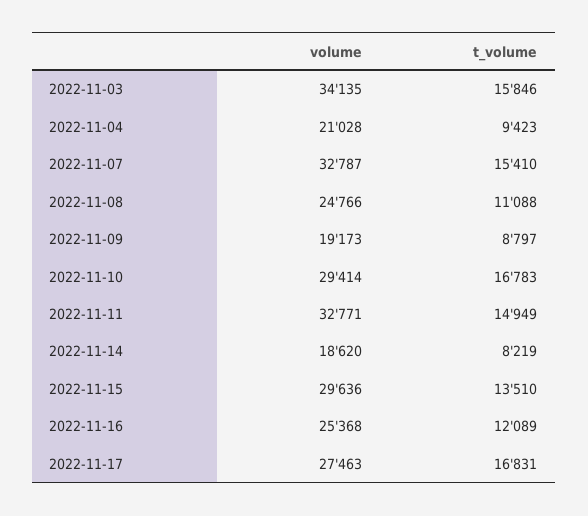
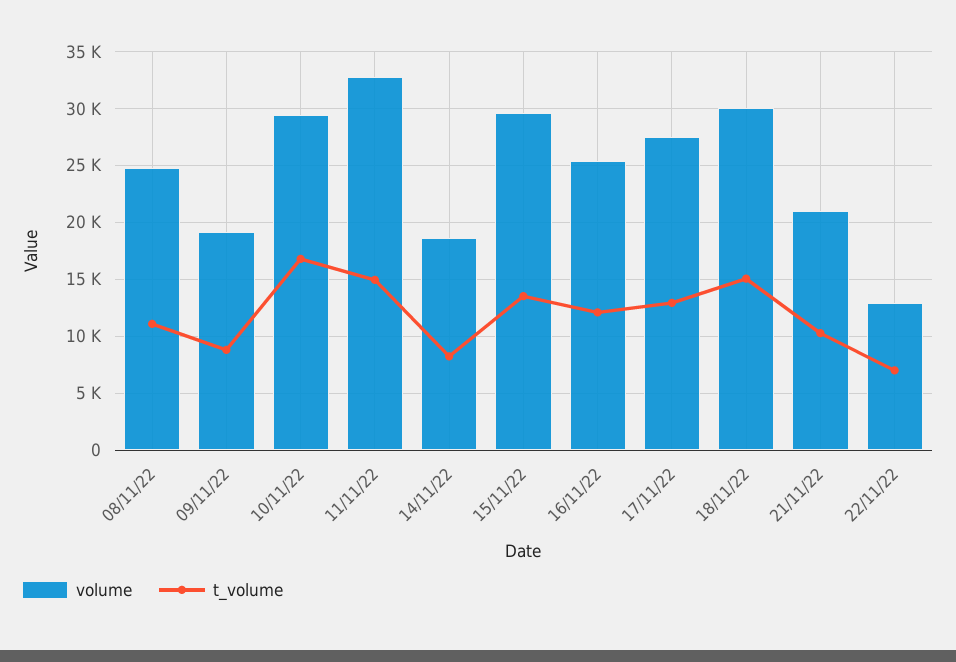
volume, 2022-11-03: 34135 -> none
t_volume, 2022-11-03: 15846 -> none
volume, 2022-11-04: 21028 -> none
t_volume, 2022-11-04: 9423 -> none
volume, 2022-11-07: 32787 -> none
t_volume, 2022-11-07: 15410 -> none
t_volume, 2022-11-17: 16831 -> 13000
volume, 18/11/22: none -> 30000
t_volume, 18/11/22: none -> 15000
volume, 21/11/22: none -> 21000
t_volume, 21/11/22: none -> 10000
volume, 22/11/22: none -> 13000
t_volume, 22/11/22: none -> 7000

